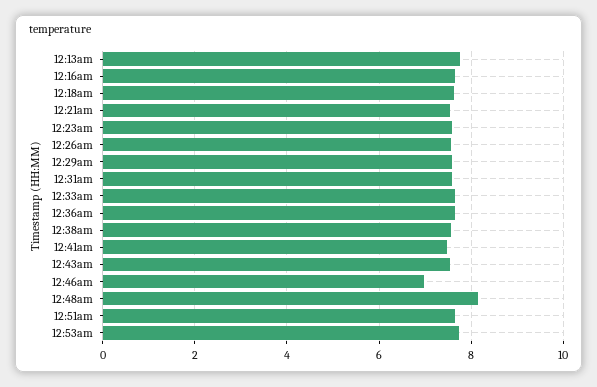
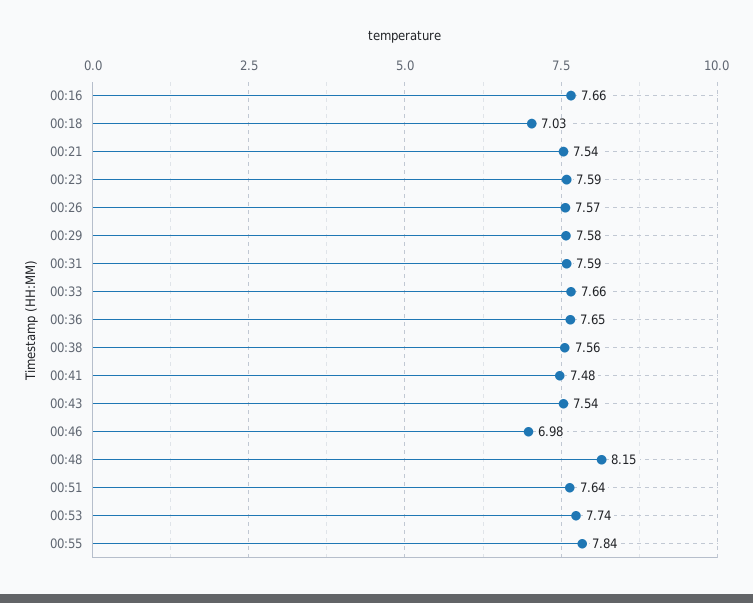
12:13am: 7.8 -> none
12:18am: 7.6 -> 7.03
00:55: none -> 7.84

